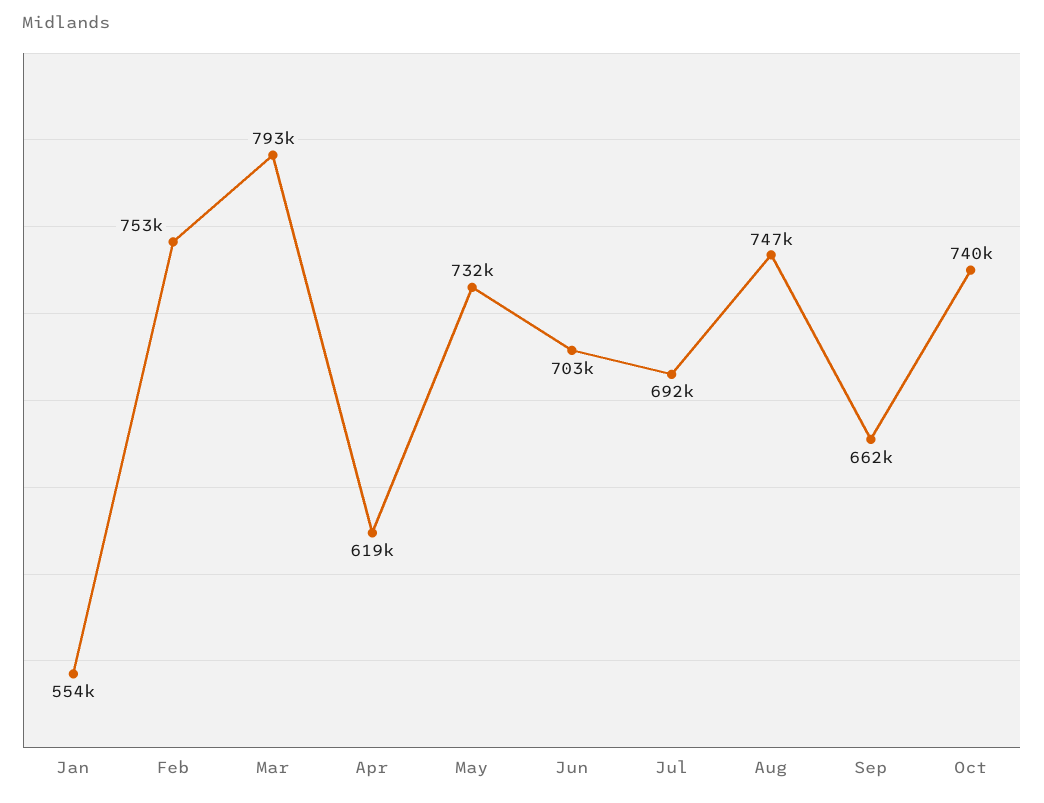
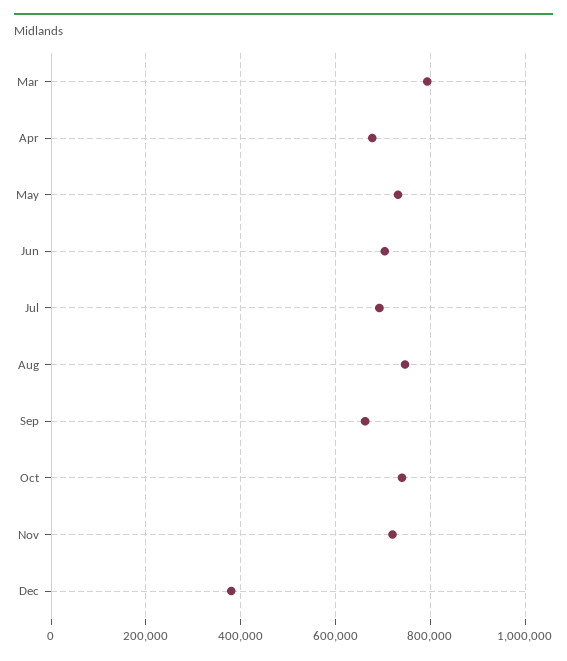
Jan: 554000 -> none
Feb: 753000 -> none
Apr: 619000 -> 680000
Nov: none -> 720000
Dec: none -> 380000

